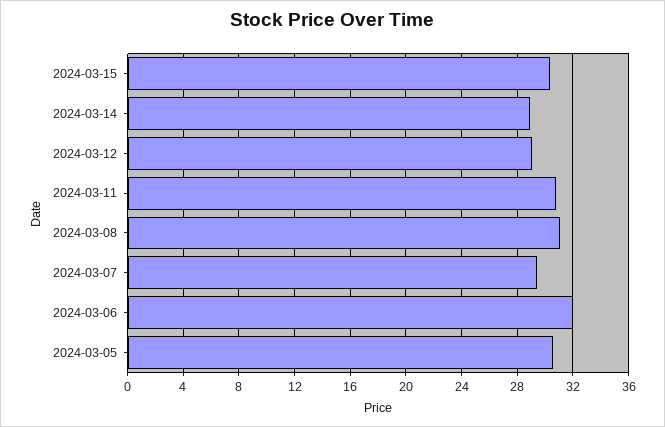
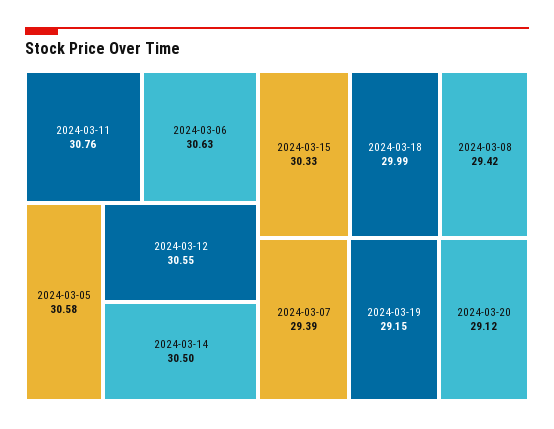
2024-03-14: 29 -> 30.5
2024-03-12: 29 -> 30.55
2024-03-08: 31 -> 29.42
2024-03-06: 32 -> 30.63
2024-03-18: none -> 29.99
2024-03-19: none -> 29.15
2024-03-20: none -> 29.12

